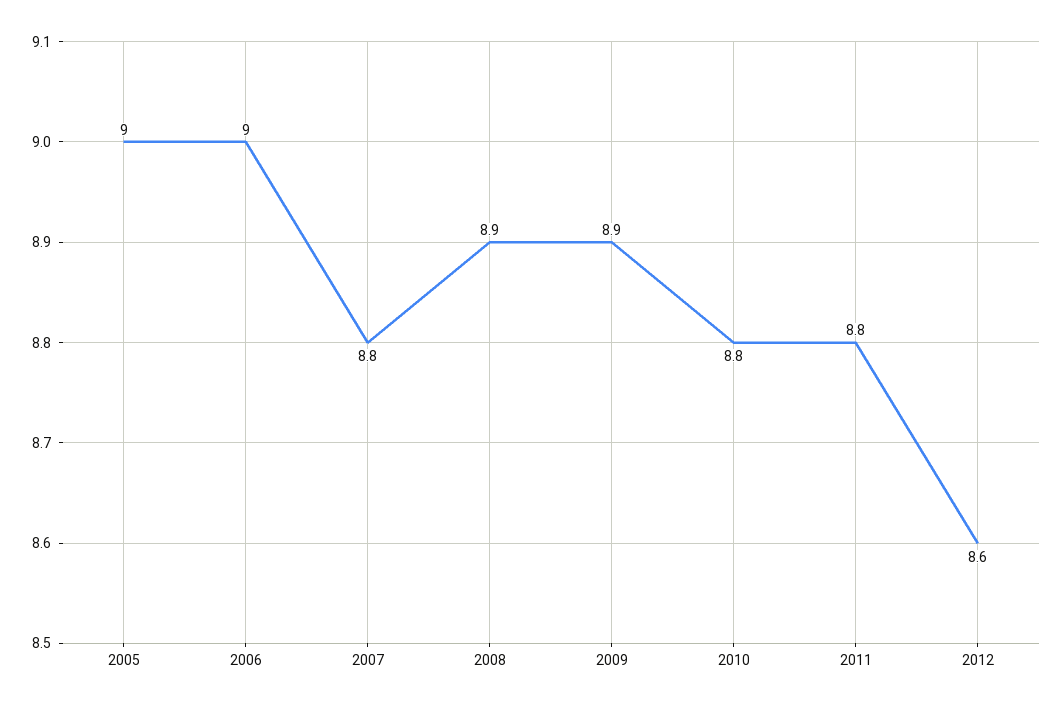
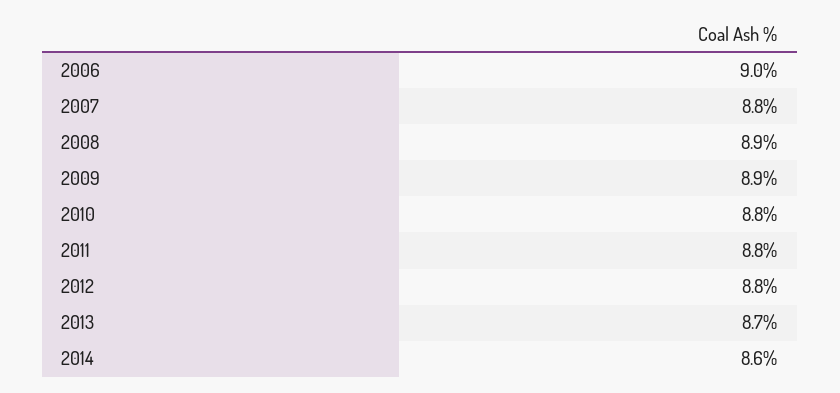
2005: 9 -> none
2012: 8.6 -> 8.8
2013: none -> 8.7
2014: none -> 8.6

